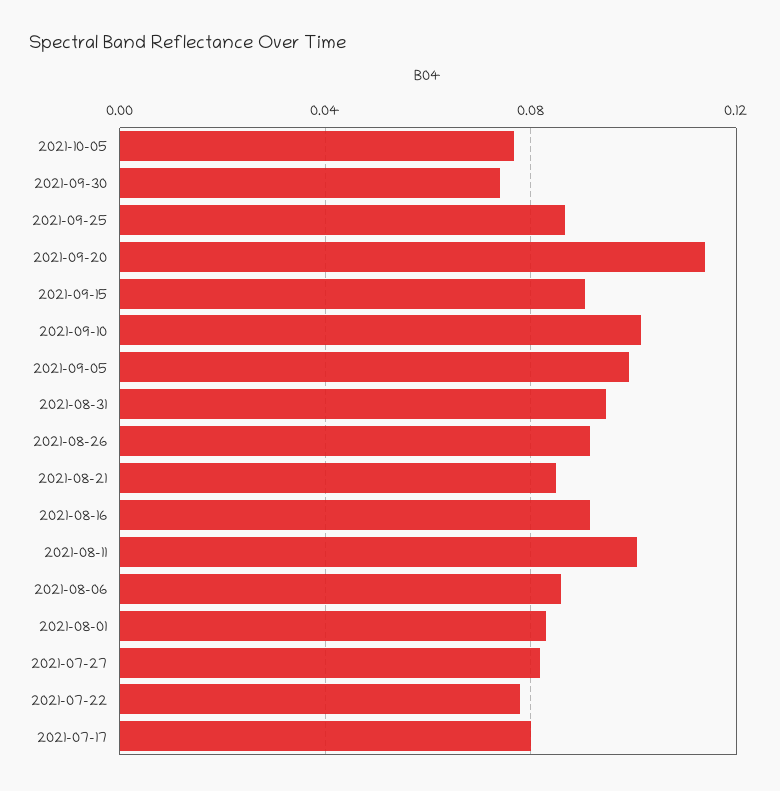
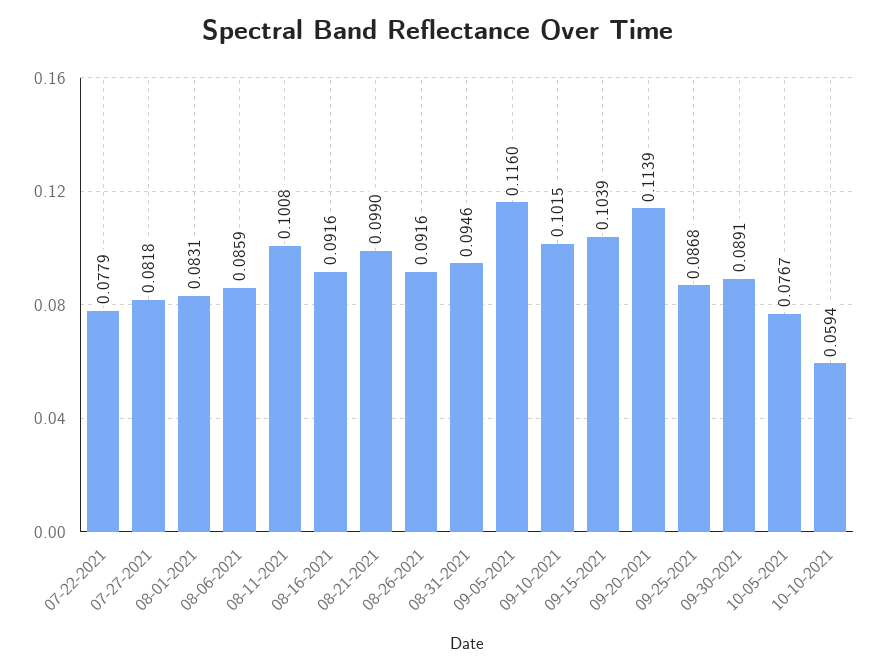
2021-09-30: 0.075 -> 0.0891
2021-09-15: 0.09 -> 0.1039
2021-09-05: 0.1 -> 0.116
2021-08-21: 0.085 -> 0.099
2021-07-17: 0.08 -> none
10-10-2021: none -> 0.0594

